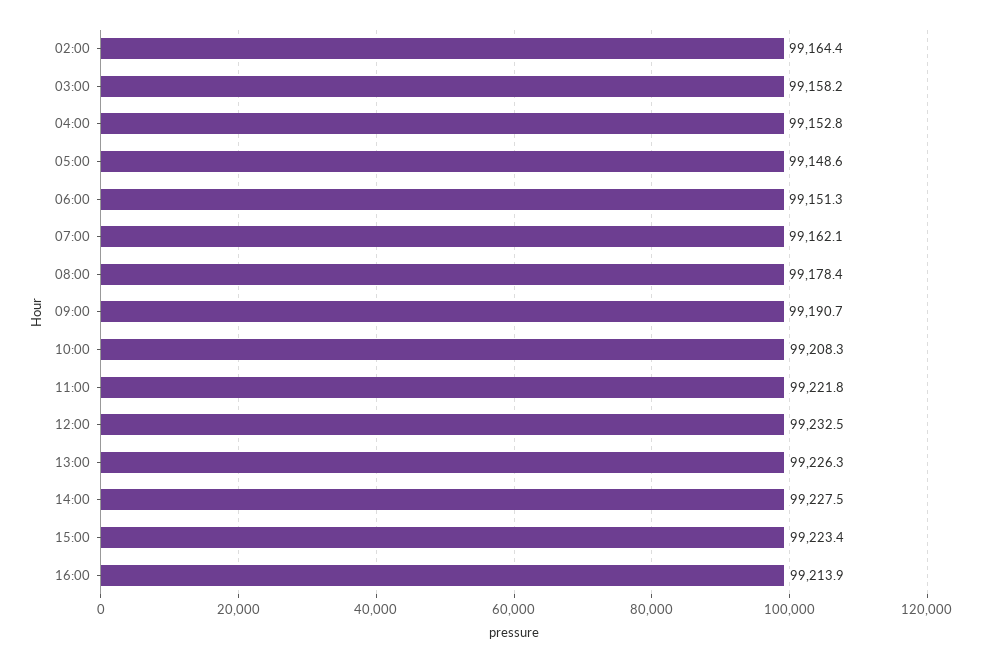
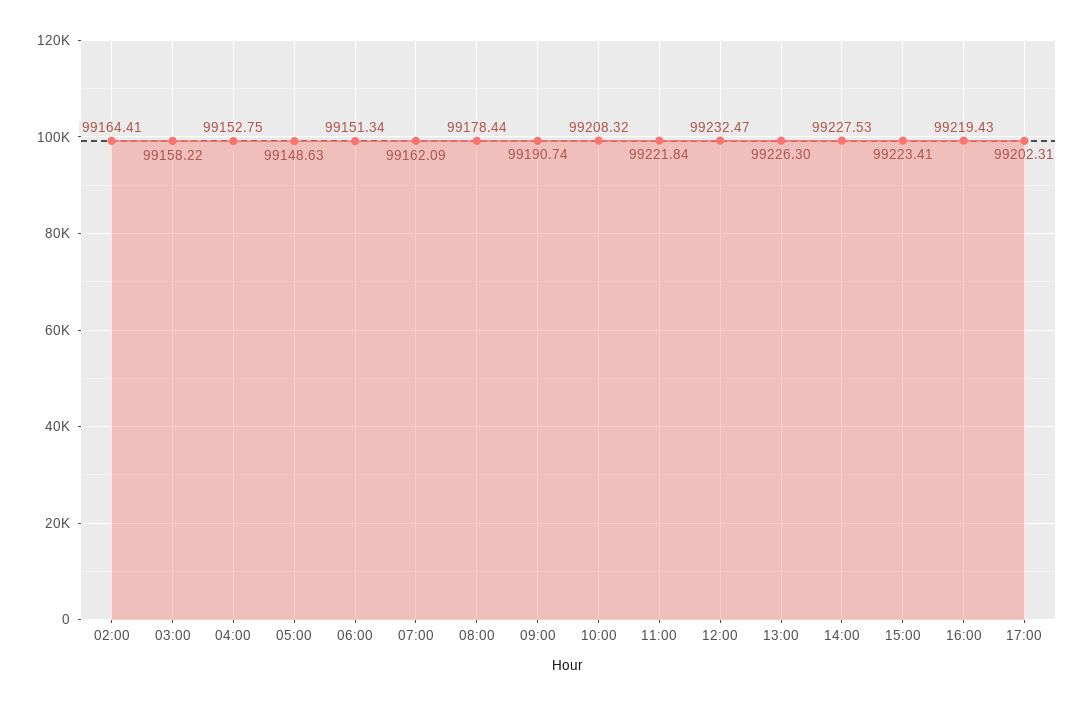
16:00: 99213.9 -> 99219.43
17:00: none -> 99202.31

